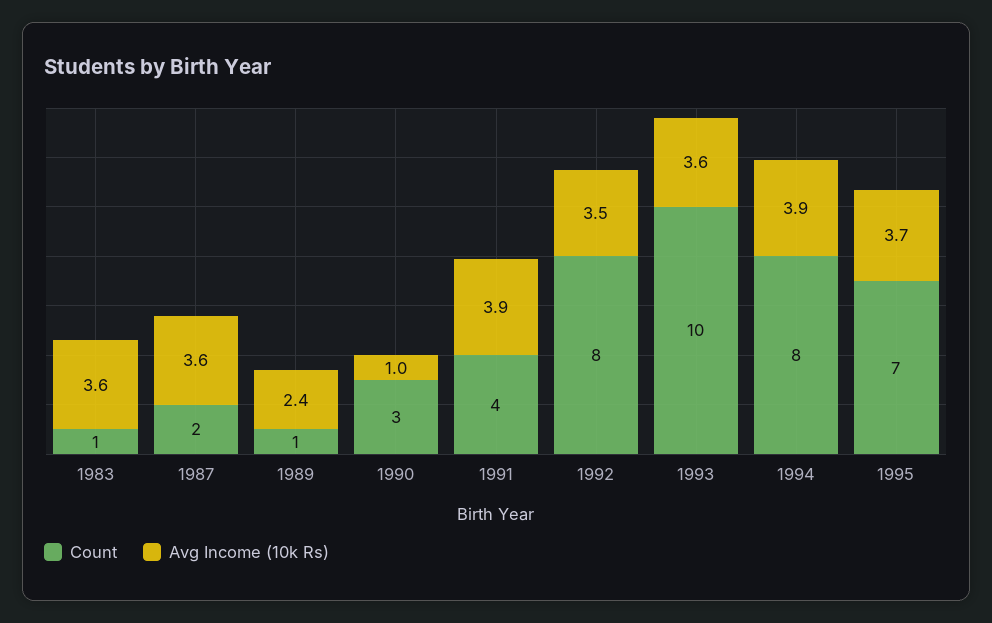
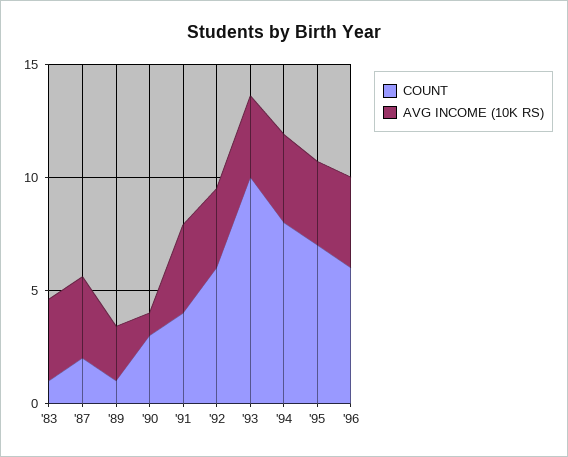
Count, 1992: 8 -> 6
Count, '96: none -> 6
Avg Income (10k Rs), '96: none -> 4

